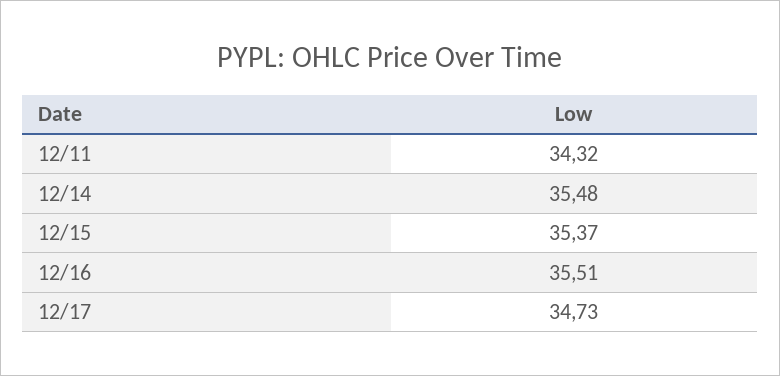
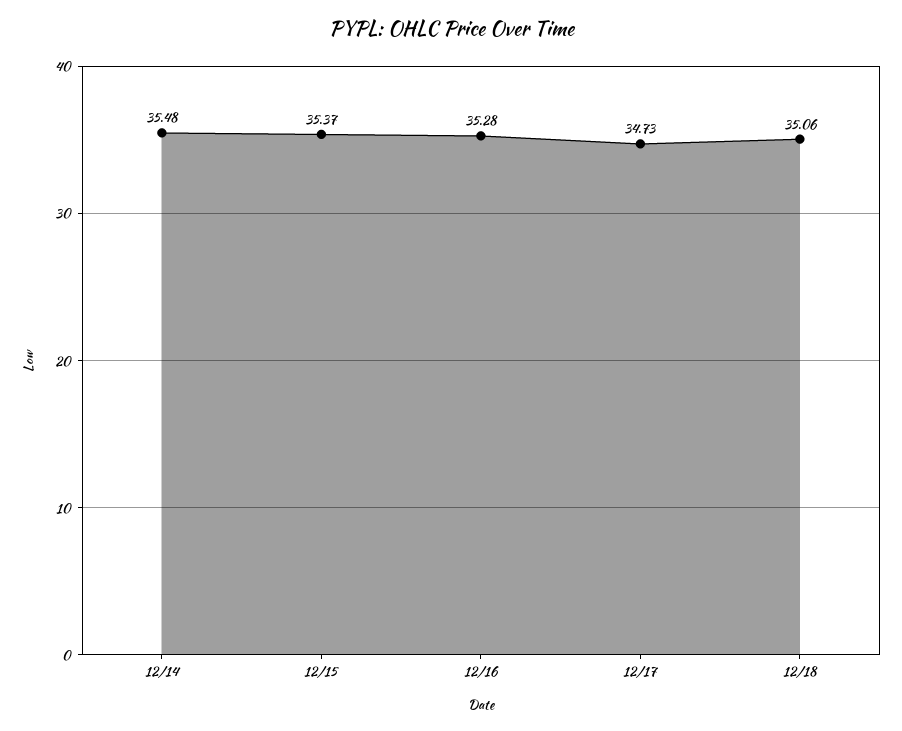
12/11: 34.32 -> none
12/16: 35.51 -> 35.28
12/18: none -> 35.06

